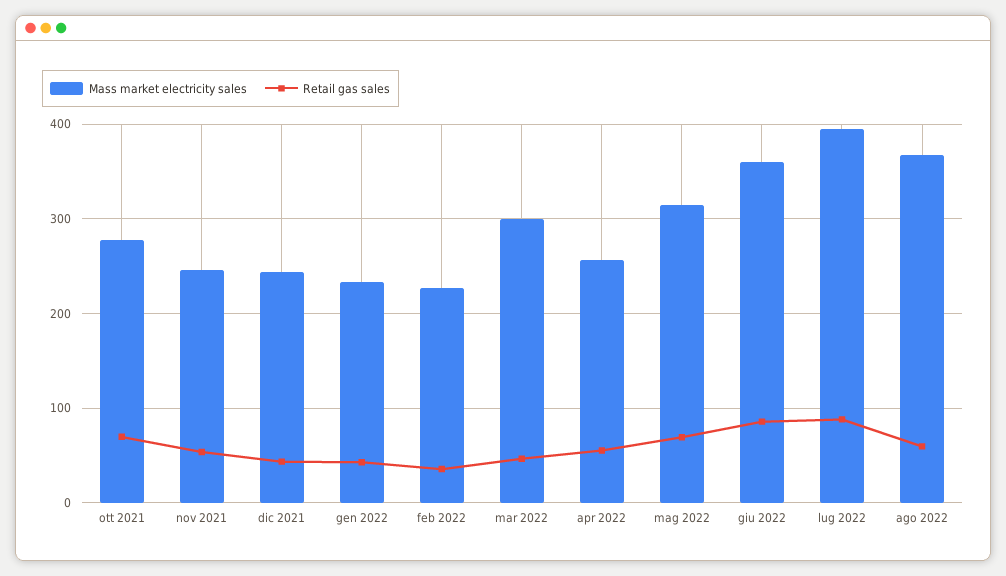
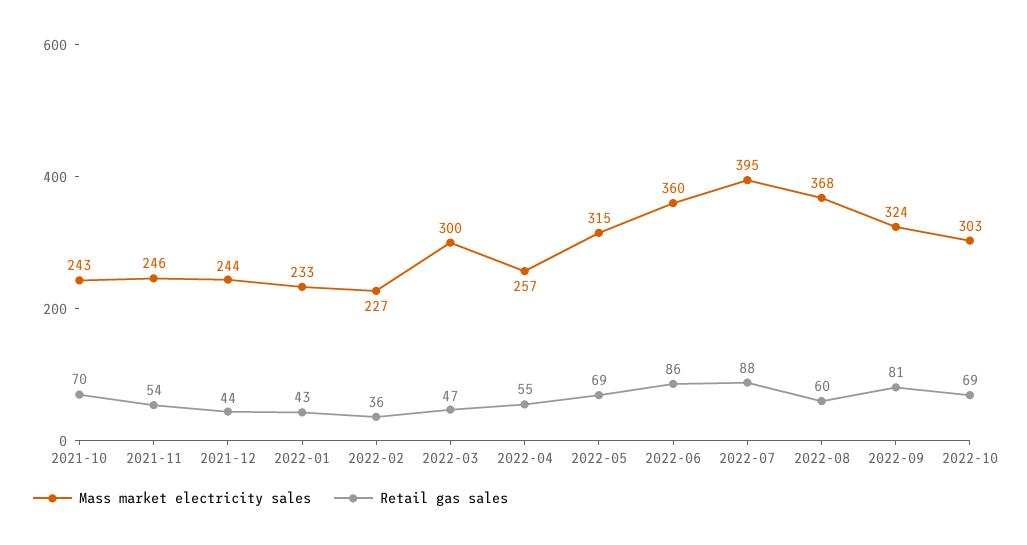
Mass market electricity sales, ott 2021: 280 -> 243
Mass market electricity sales, 2022-09: none -> 324
Retail gas sales, 2022-09: none -> 81
Mass market electricity sales, 2022-10: none -> 303
Retail gas sales, 2022-10: none -> 69

